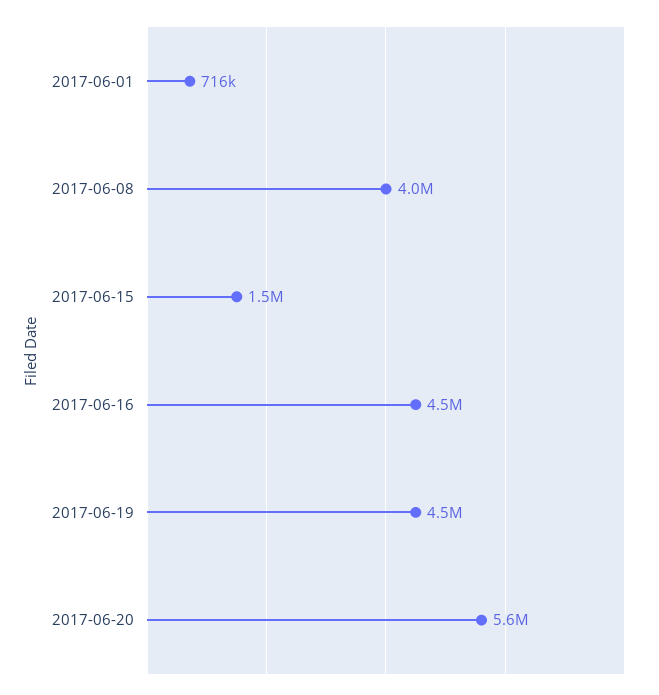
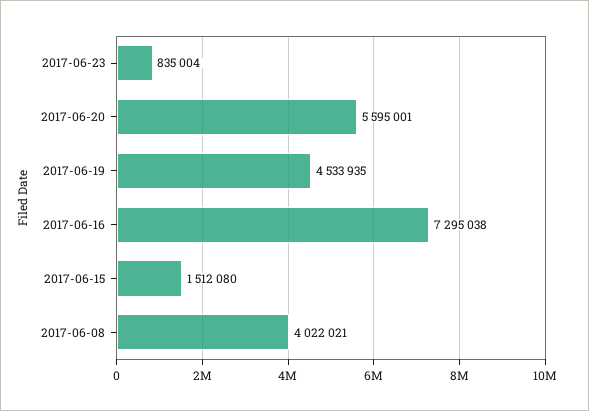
2017-06-01: 716000 -> none
2017-06-16: 4500000 -> 7295038
2017-06-23: none -> 835004

